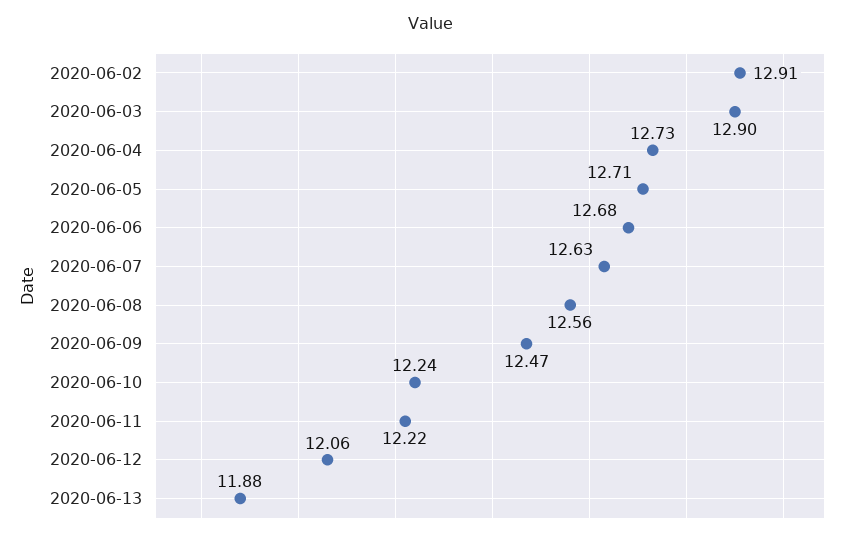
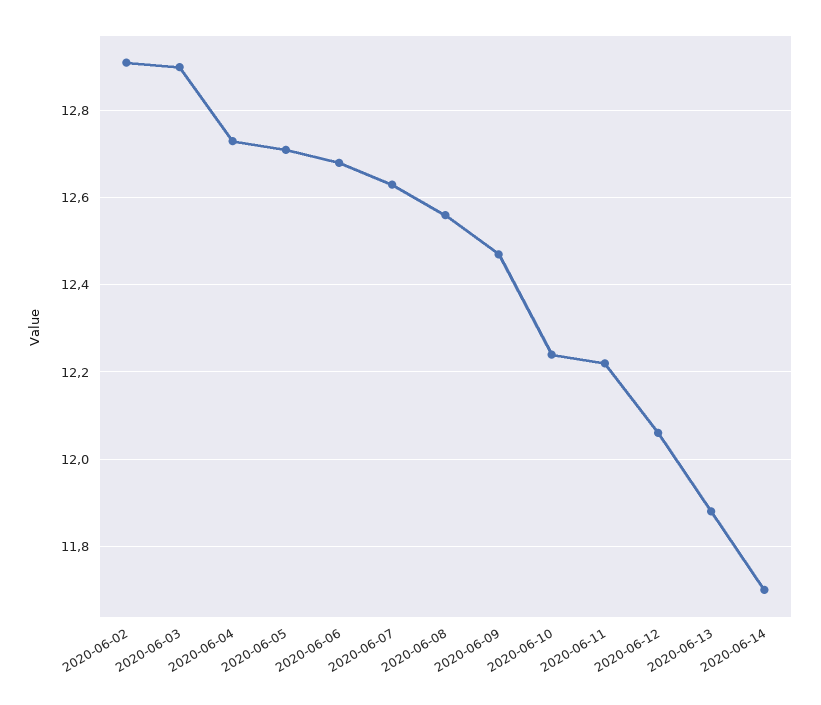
2020-06-14: none -> 11.7

